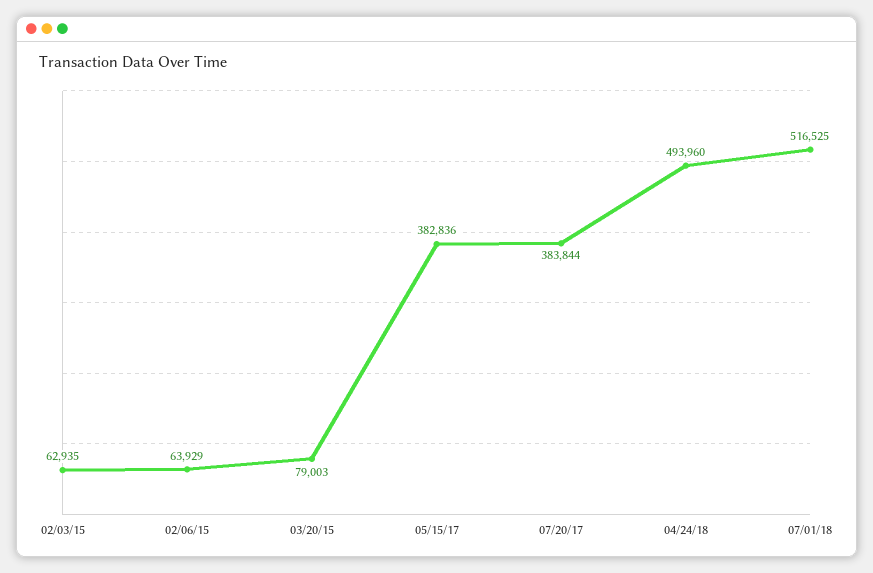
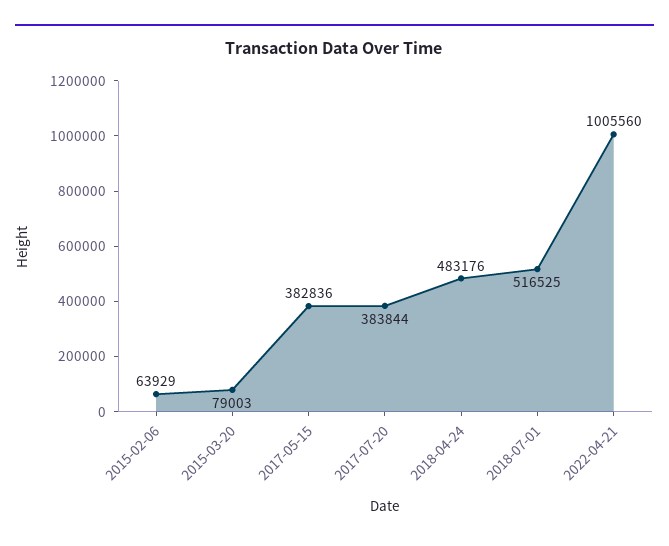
02/03/15: 62935 -> none
04/24/18: 493960 -> 483176
2022-04-21: none -> 1005560

